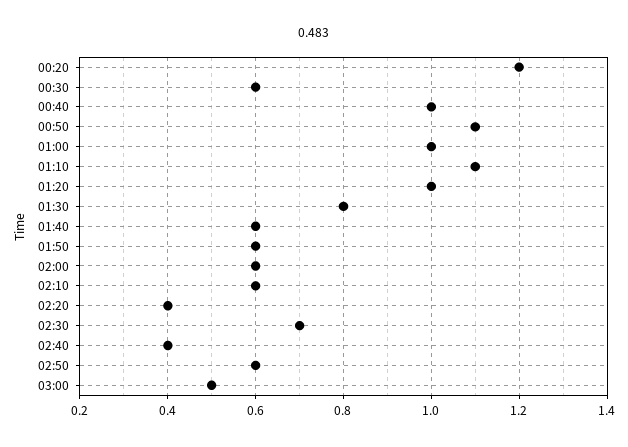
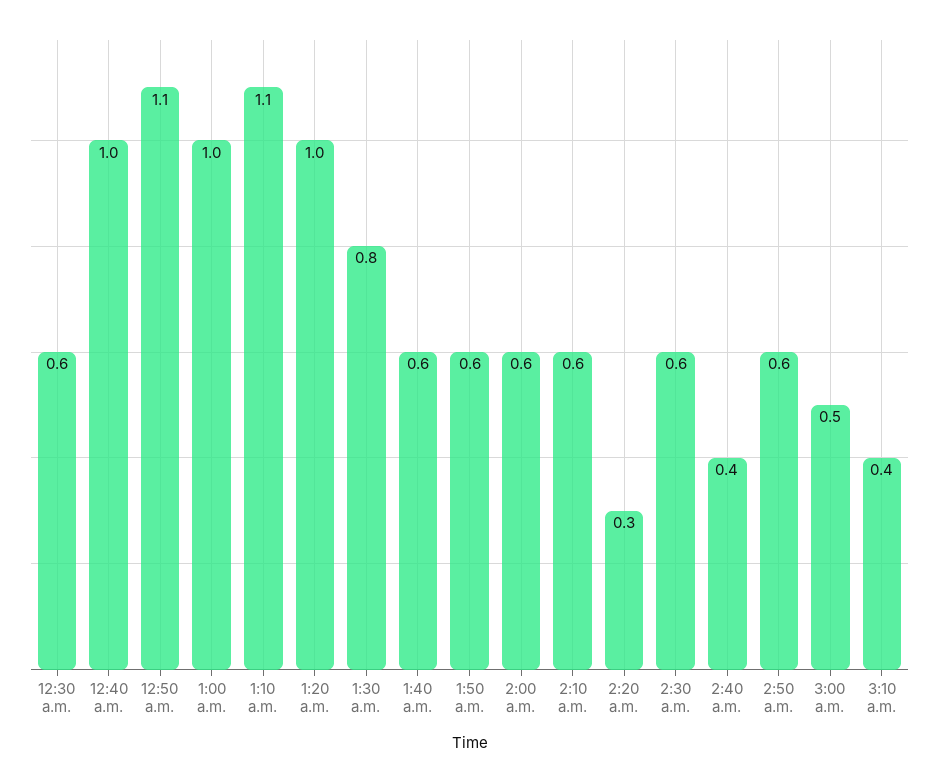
00:20: 1.2 -> none
02:20: 0.4 -> 0.3
02:30: 0.7 -> 0.6
3:10 a.m.: none -> 0.4

